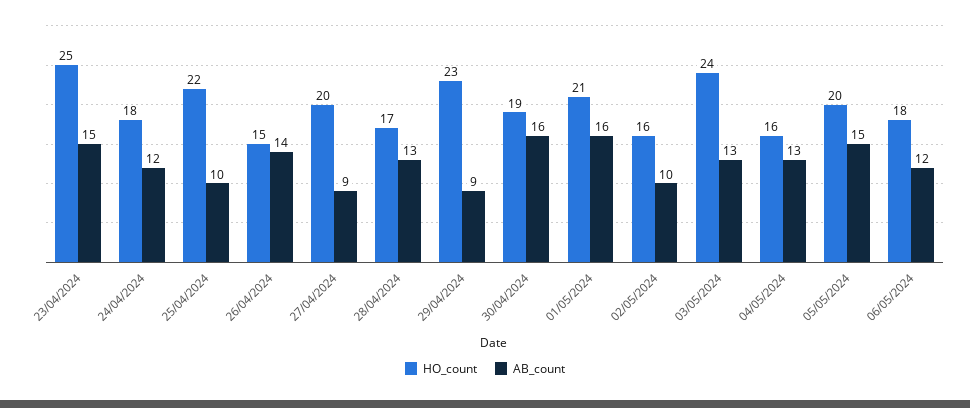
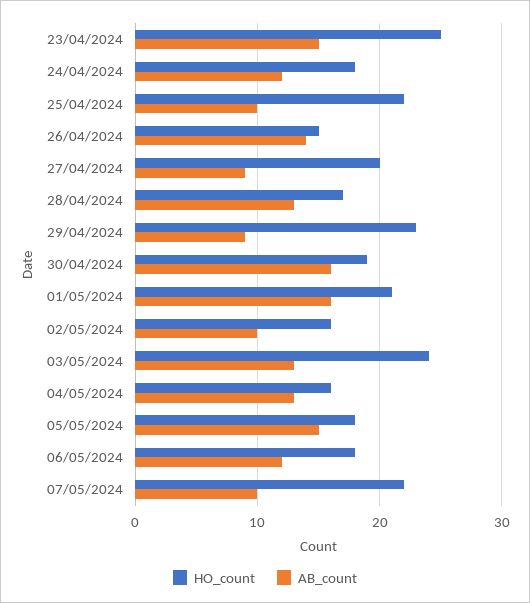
HO_count, 05/05/2024: 20 -> 18
HO_count, 07/05/2024: none -> 22
AB_count, 07/05/2024: none -> 10

